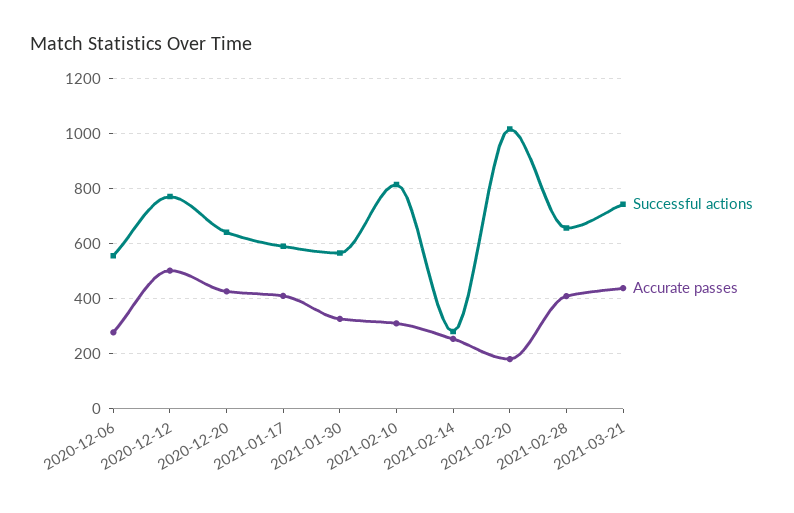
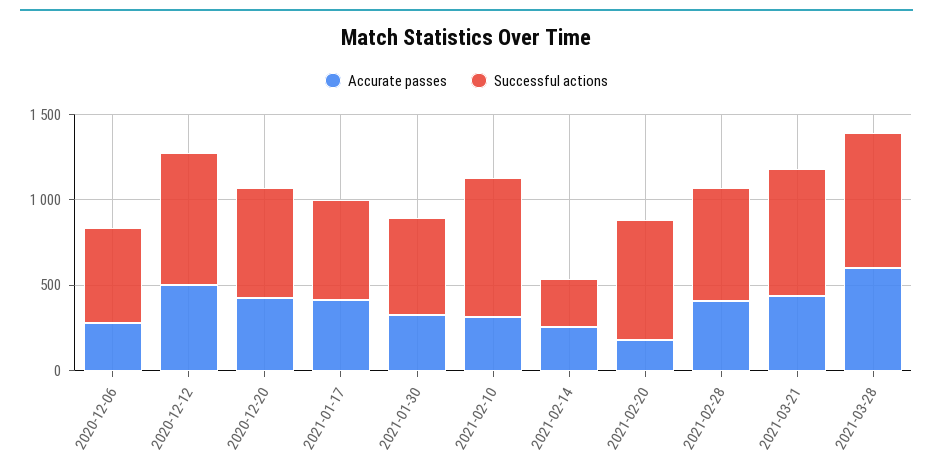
Successful actions, 2021-02-20: 1025 -> 700
Accurate passes, 2021-03-28: none -> 600
Successful actions, 2021-03-28: none -> 800

